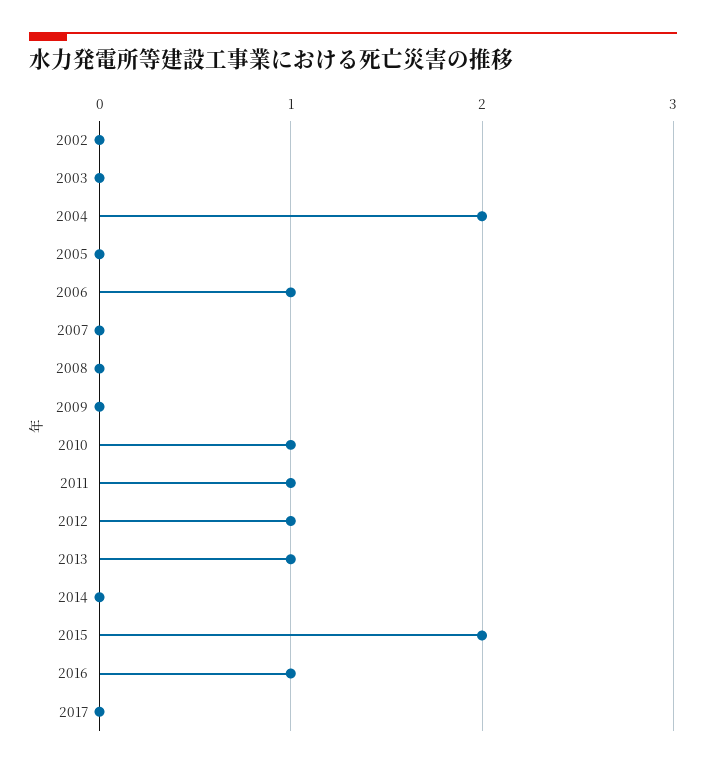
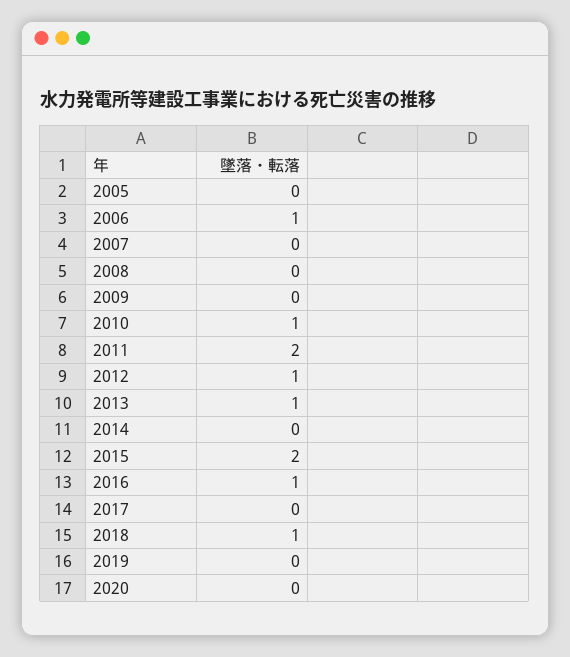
2002: 0 -> none
2003: 0 -> none
2004: 2 -> none
2011: 1 -> 2
2018: none -> 1
2019: none -> 0
2020: none -> 0

